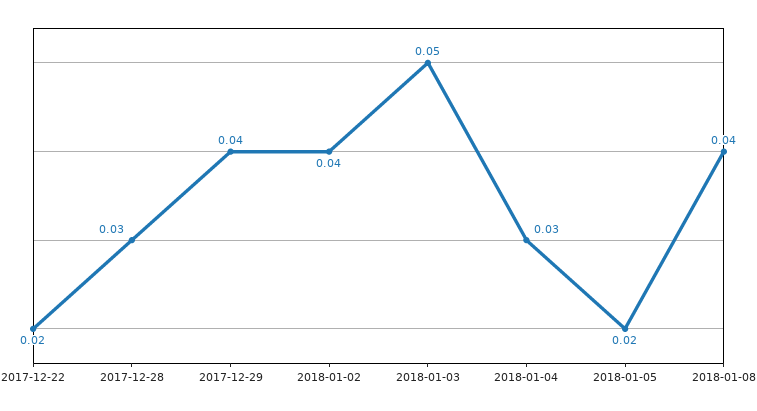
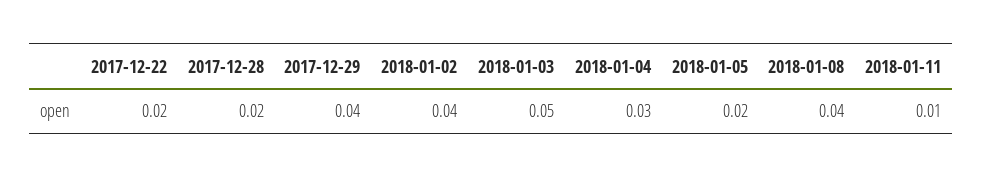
2017-12-28: 0.03 -> 0.02
2018-01-11: none -> 0.01

